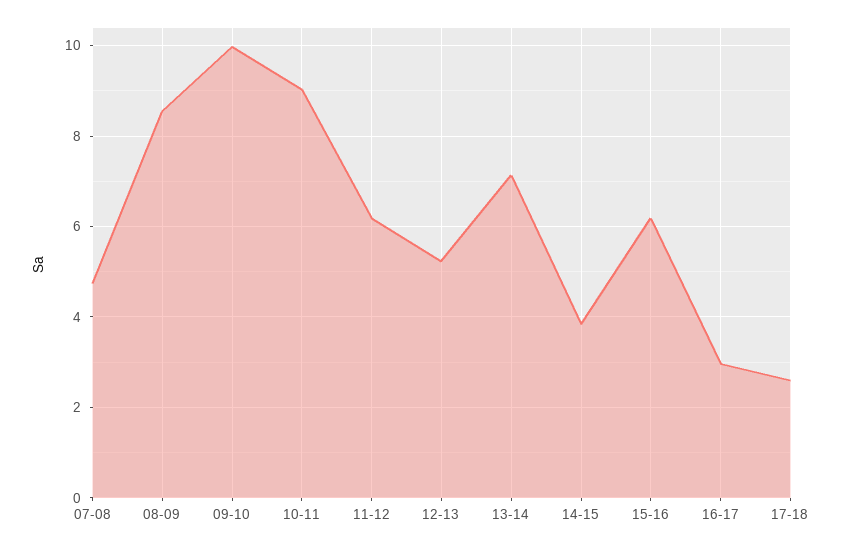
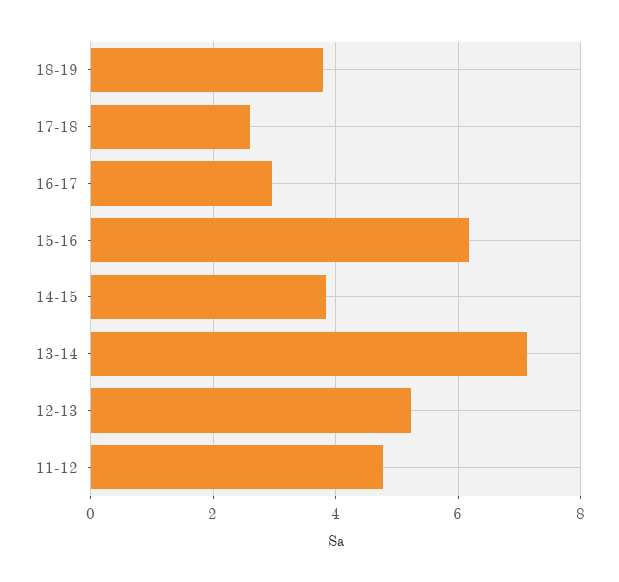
07-08: 4.8 -> none
08-09: 8.6 -> none
09-10: 10 -> none
10-11: 9 -> none
11-12: 6.2 -> 4.8
18-19: none -> 3.8

